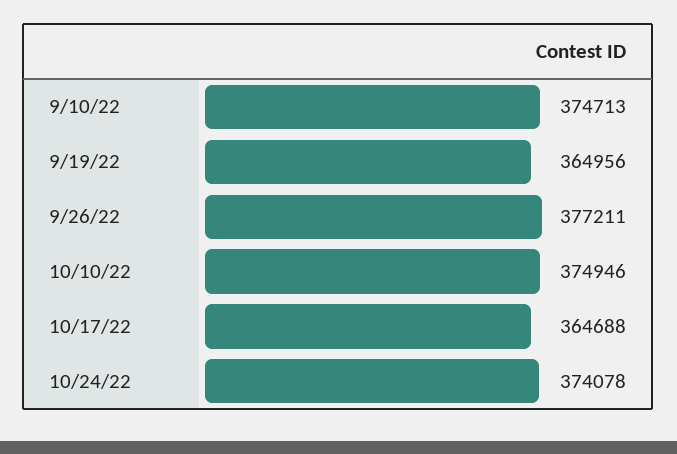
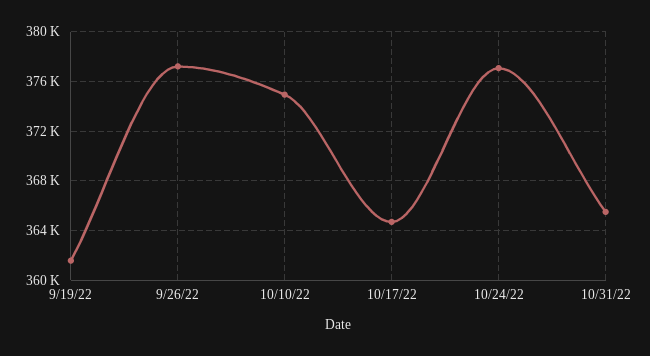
9/10/22: 374713 -> none
9/19/22: 364956 -> 361500
10/24/22: 374078 -> 377000
10/31/22: none -> 365500

